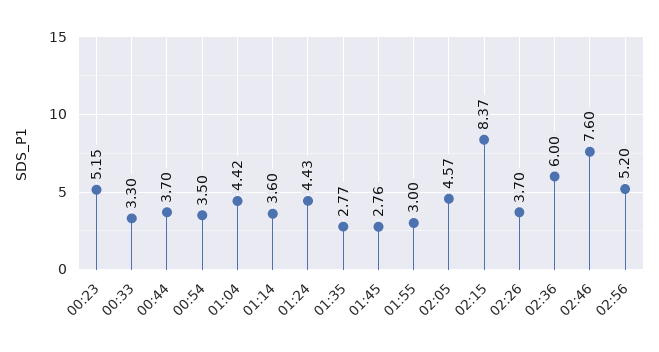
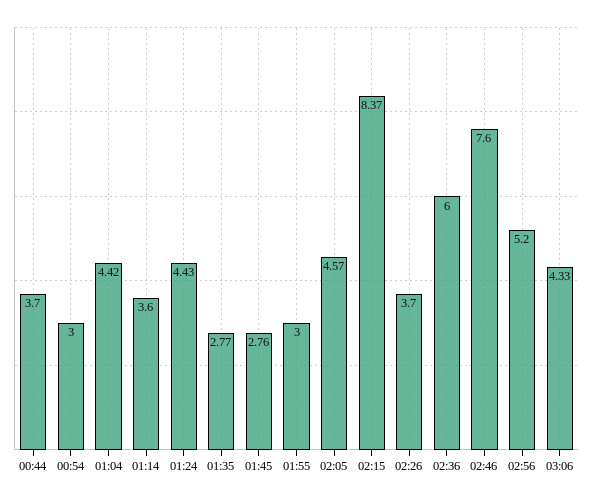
00:23: 5.15 -> none
00:33: 3.3 -> none
00:54: 3.5 -> 3
03:06: none -> 4.33

